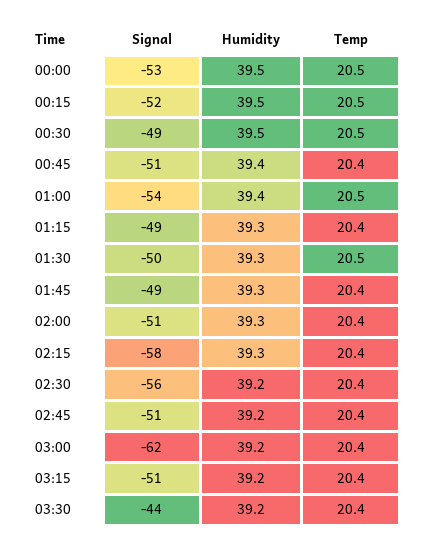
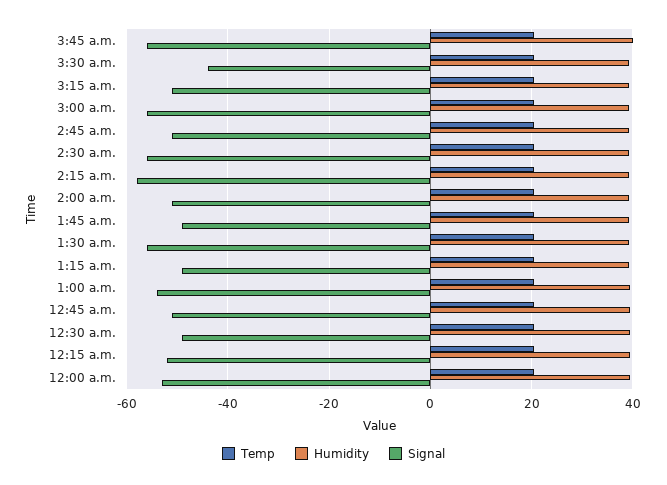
Signal, 01:30: -50 -> -56
Signal, 03:00: -62 -> -56
Temp, 3:45 a.m.: none -> 20
Humidity, 3:45 a.m.: none -> 40
Signal, 3:45 a.m.: none -> -56

